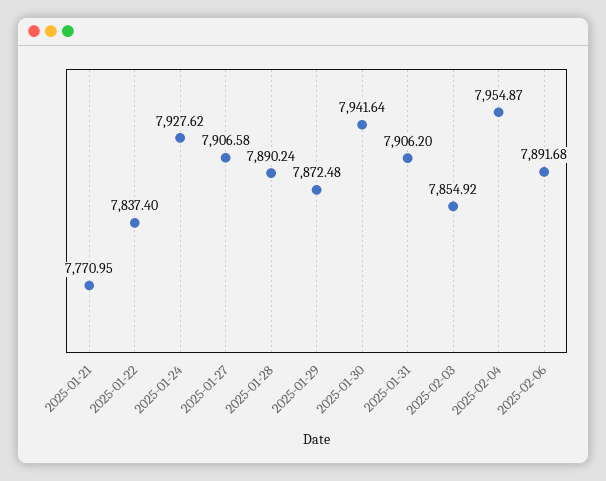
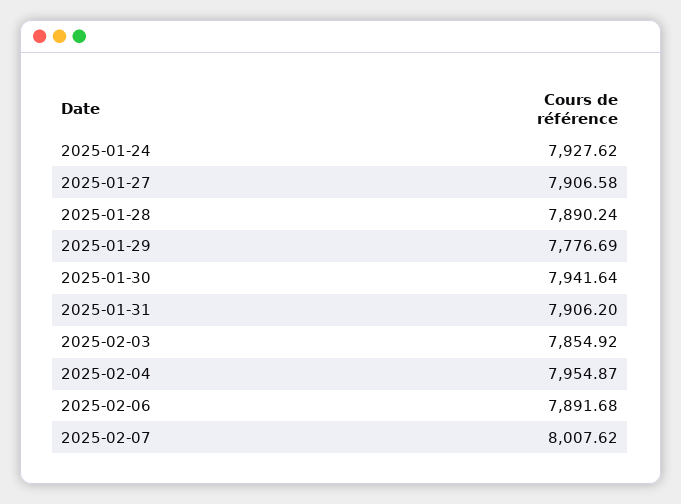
2025-01-21: 7770.95 -> none
2025-01-22: 7837.4 -> none
2025-01-29: 7872.48 -> 7776.69
2025-02-07: none -> 8007.62

